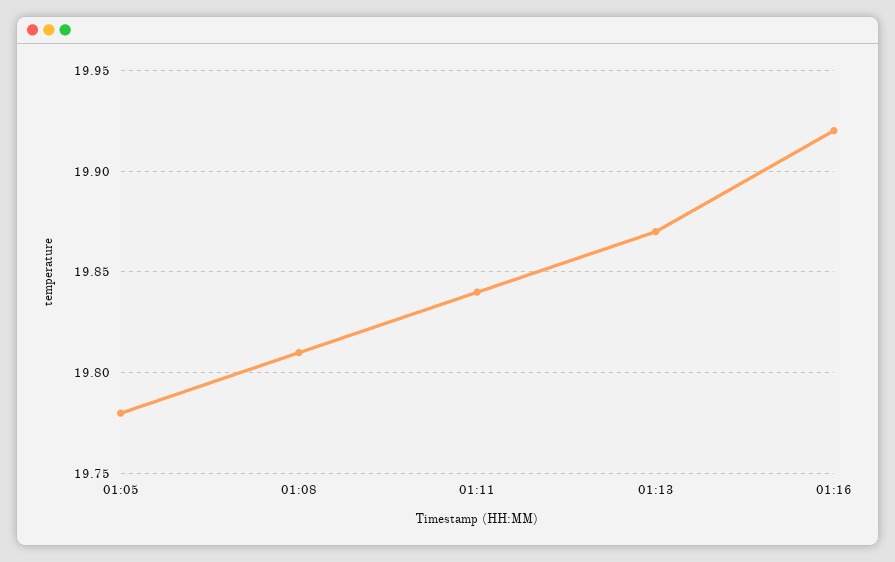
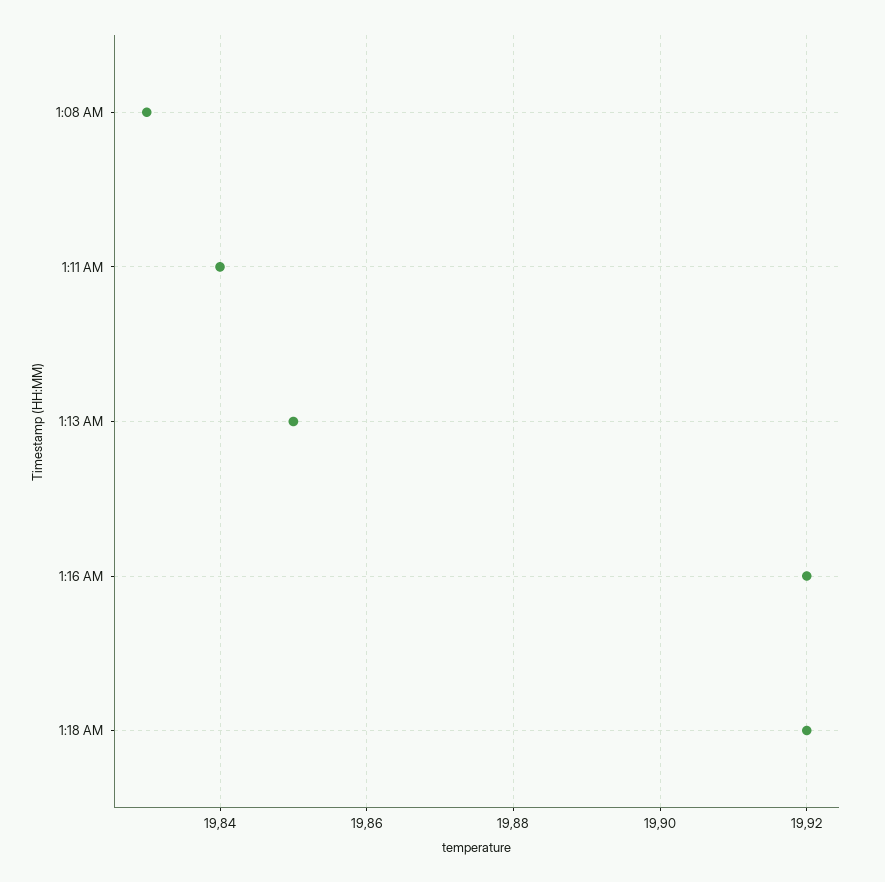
01:05: 19.78 -> none
01:08: 19.81 -> 19.83
01:13: 19.87 -> 19.85
1:18 AM: none -> 19.92

